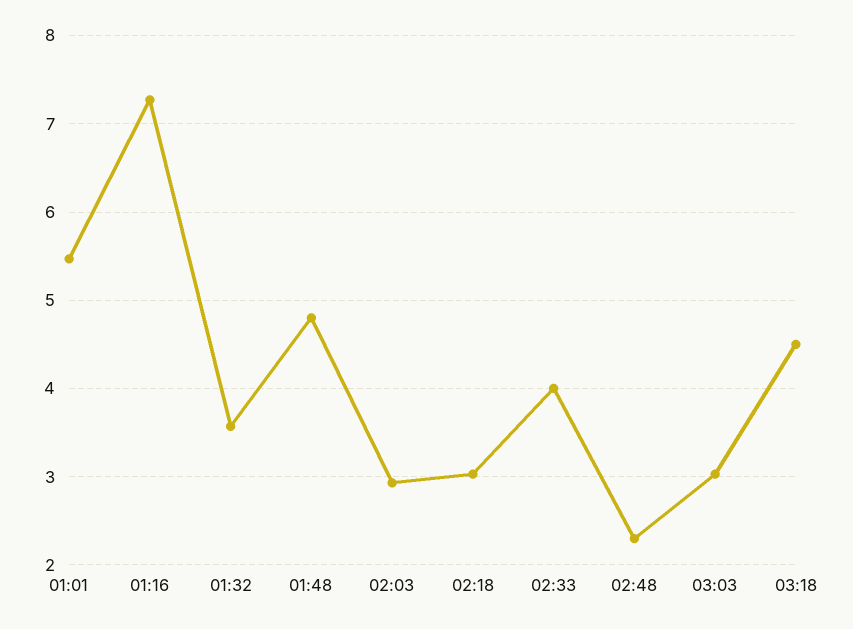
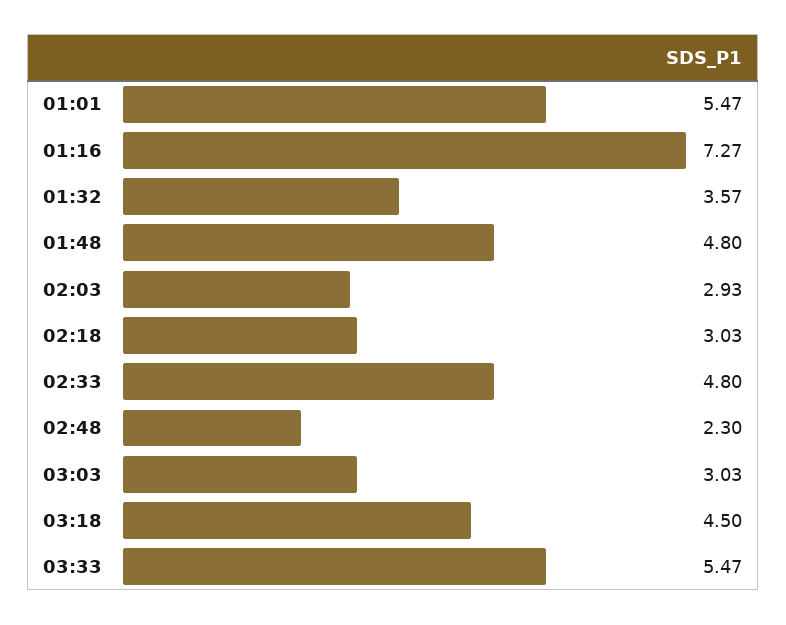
02:33: 4 -> 4.8
03:33: none -> 5.47

